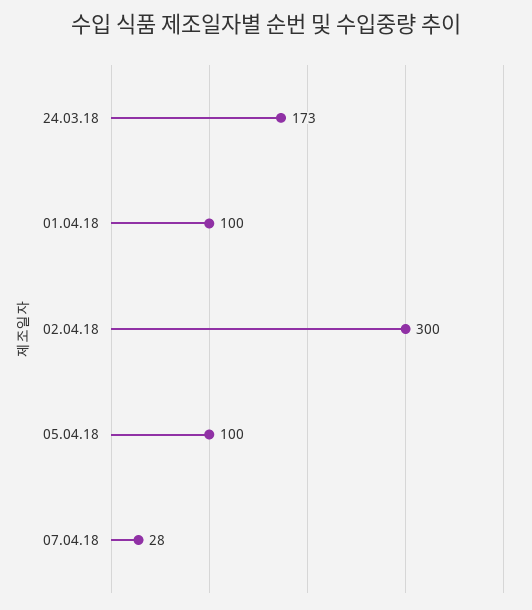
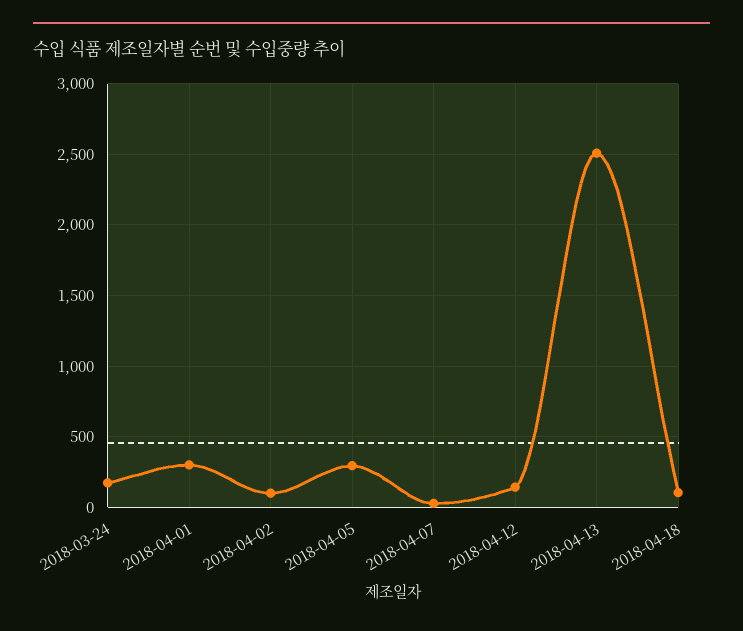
01.04.18: 100 -> 300
02.04.18: 300 -> 100
05.04.18: 100 -> 300
2018-04-12: none -> 150
2018-04-13: none -> 2500
2018-04-18: none -> 100

